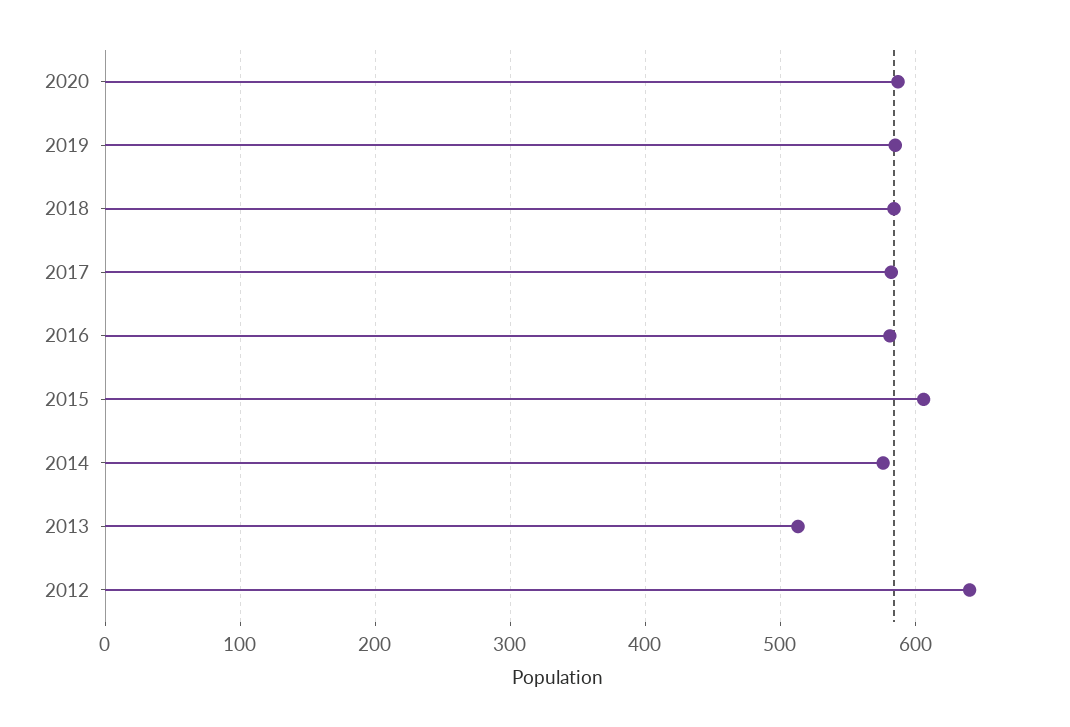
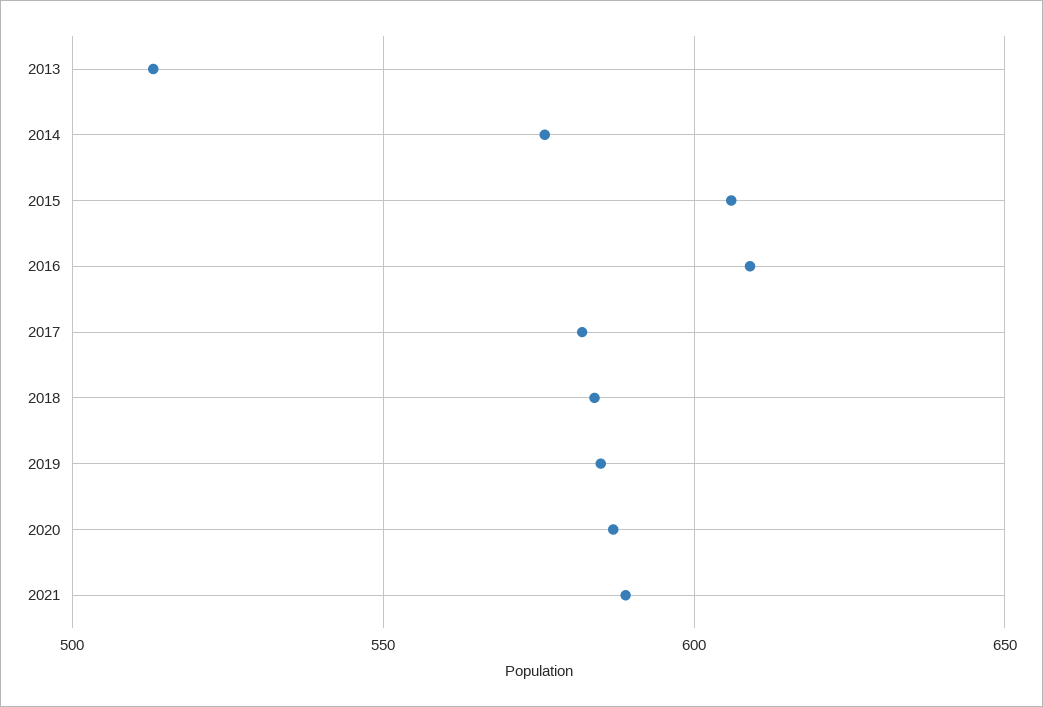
2016: 580 -> 610
2012: 640 -> none
2021: none -> 590

